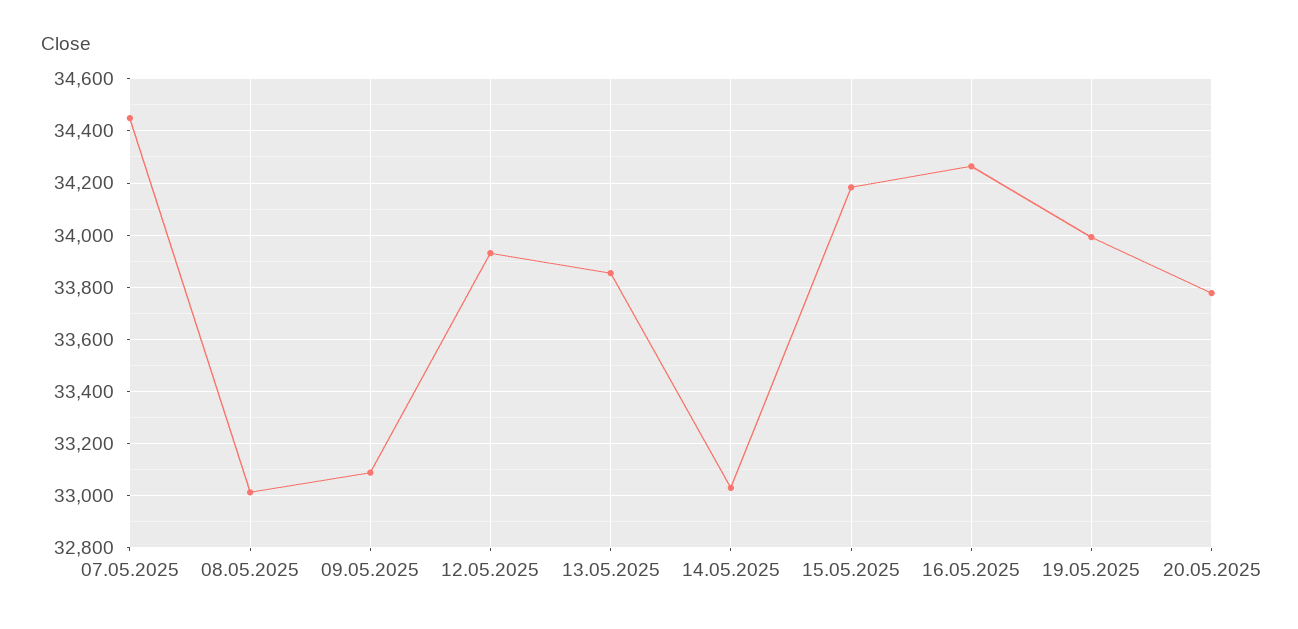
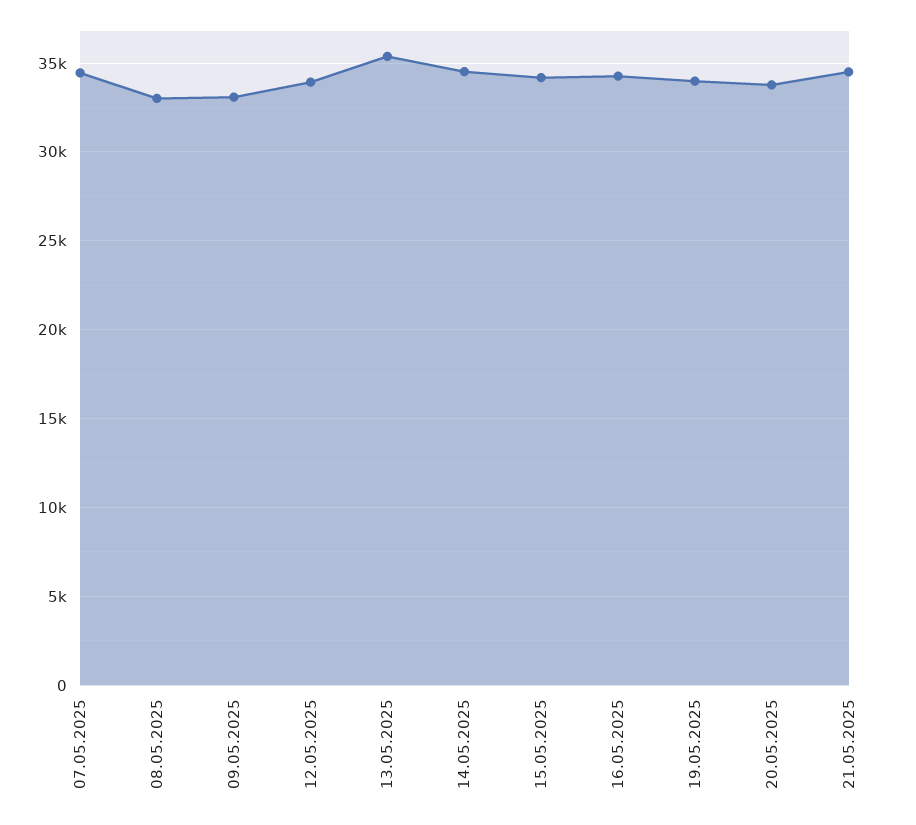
13.05.2025: 33850 -> 35500
14.05.2025: 33025 -> 34500
21.05.2025: none -> 34500

